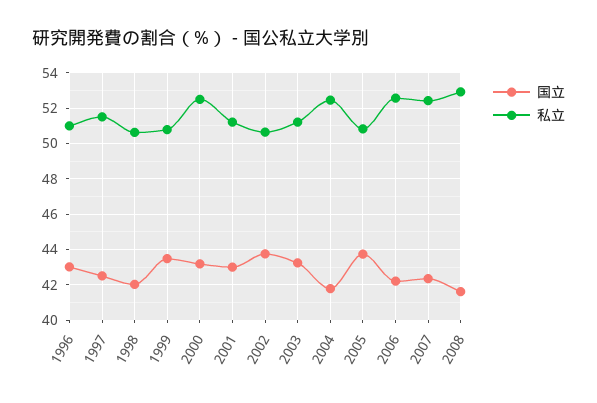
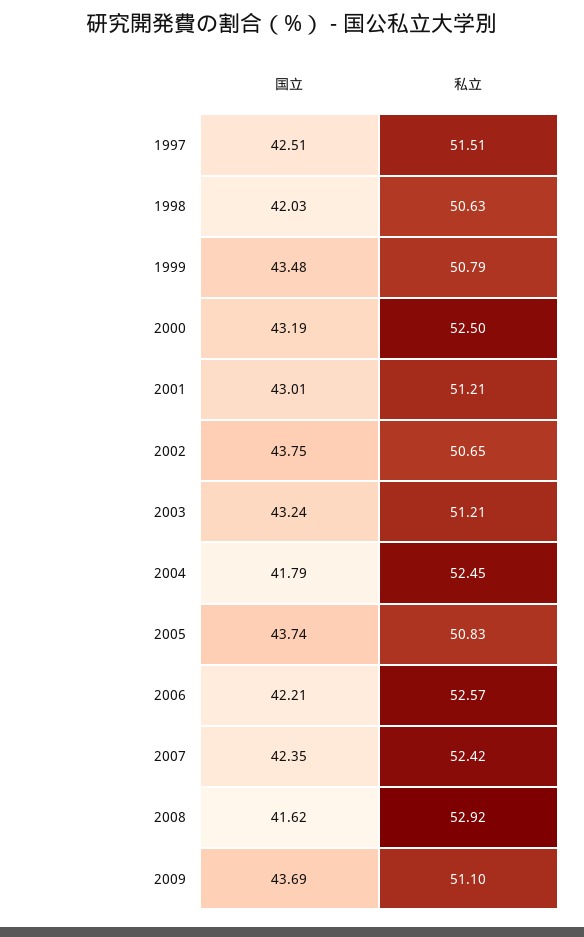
国立, 1996: 43 -> none
私立, 1996: 51 -> none
国立, 2009: none -> 43.69
私立, 2009: none -> 51.1

